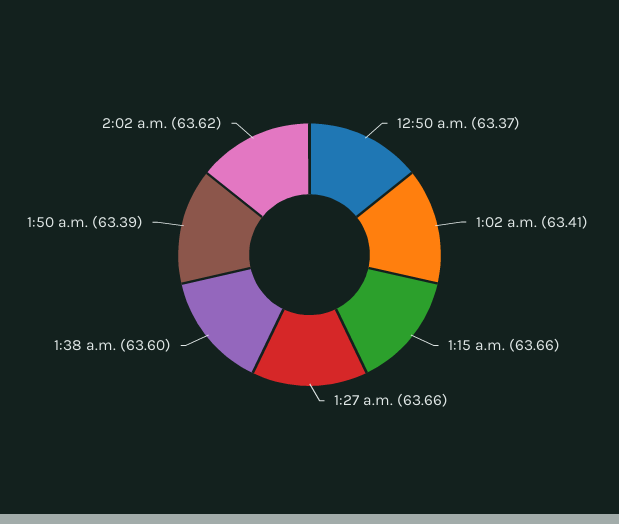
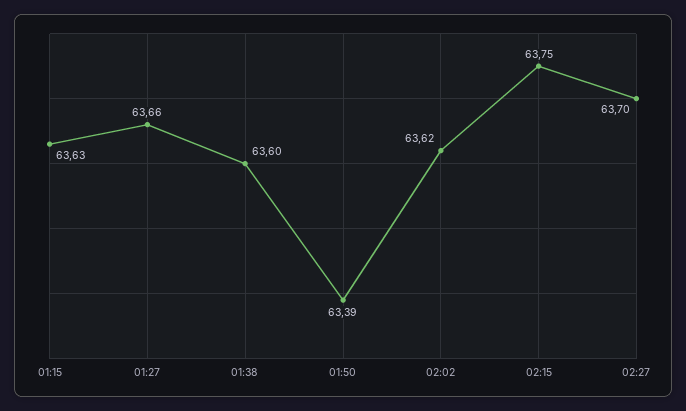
12:50 a.m.: 63.37 -> none
1:02 a.m.: 63.41 -> none
1:15 a.m.: 63.66 -> 63.63
02:15: none -> 63.75
02:27: none -> 63.7

